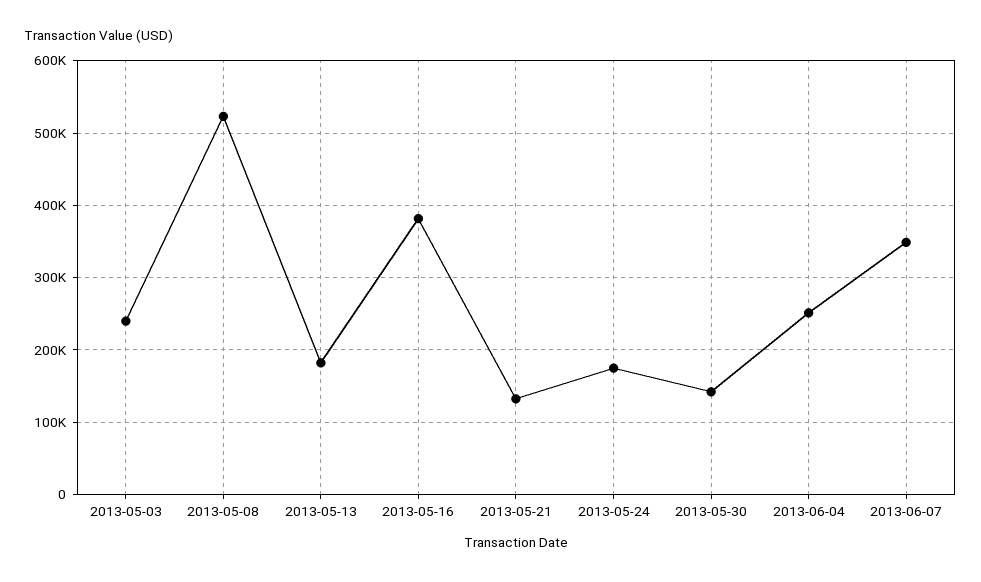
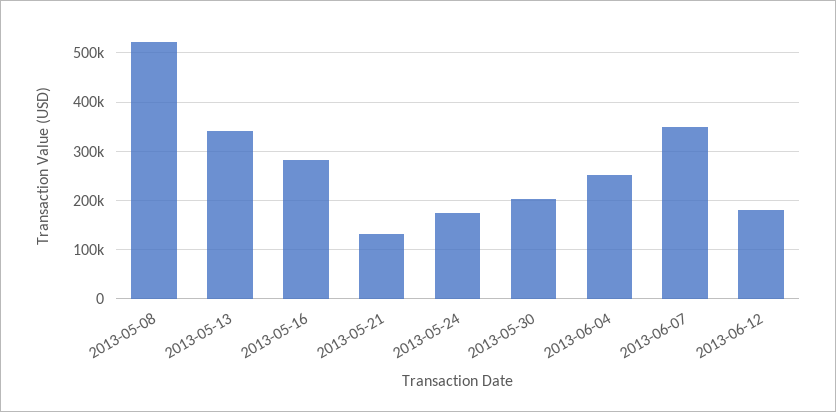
2013-05-03: 240000 -> none
2013-05-13: 180000 -> 340000
2013-05-16: 380000 -> 280000
2013-05-30: 140000 -> 200000
2013-06-12: none -> 180000

